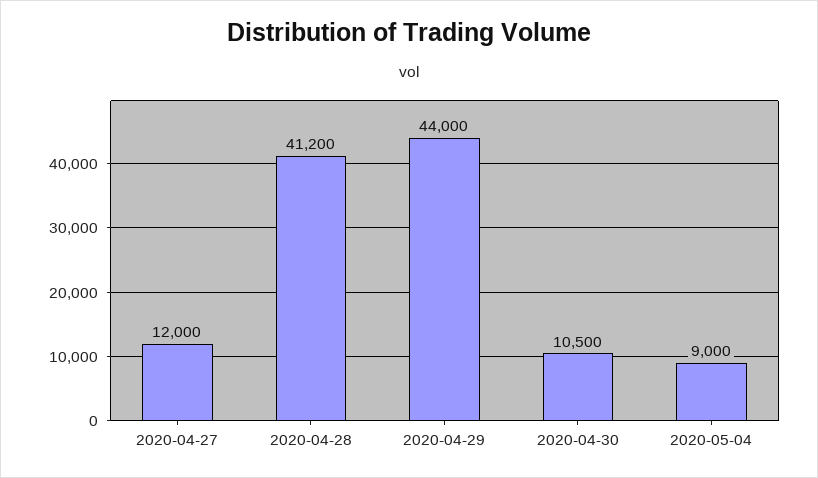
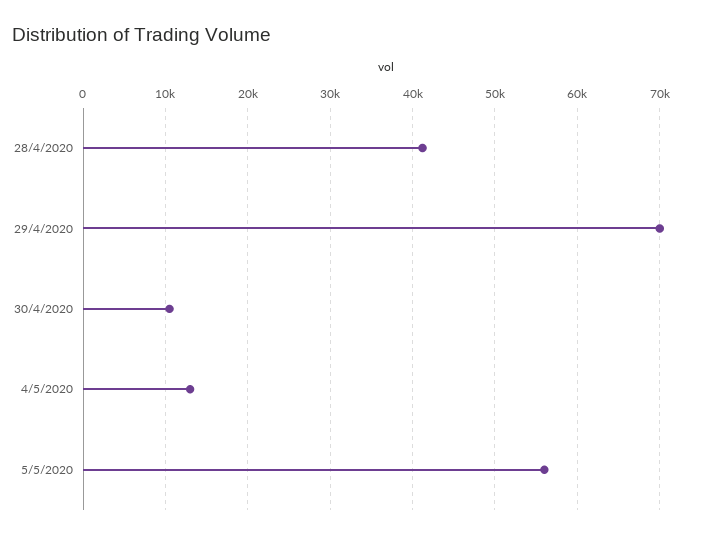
2020-04-27: 12000 -> none
2020-04-29: 44000 -> 70000
2020-05-04: 9000 -> 13000
5/5/2020: none -> 56000

